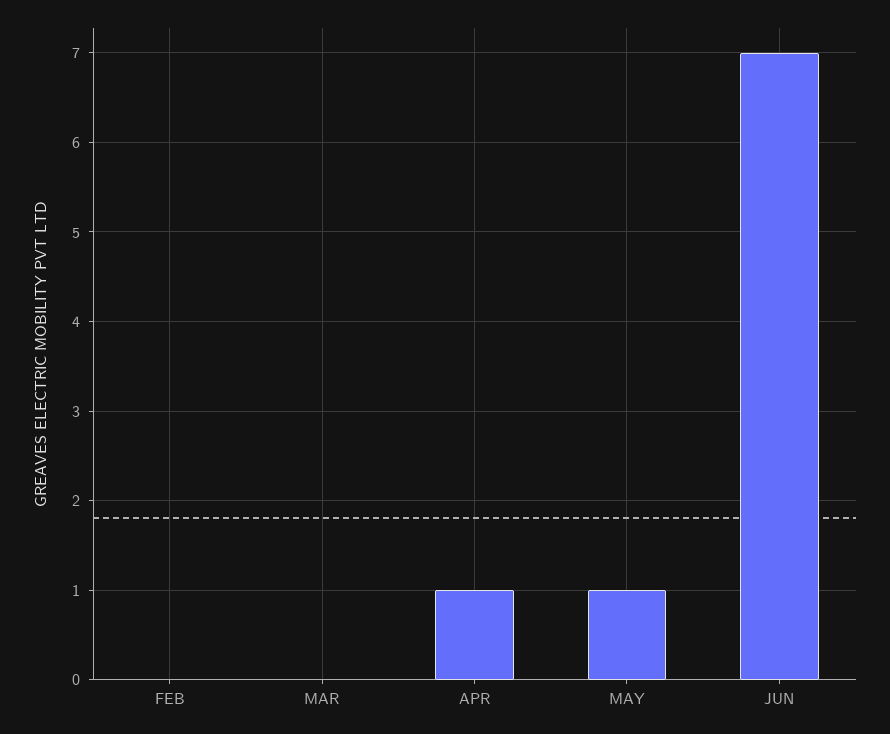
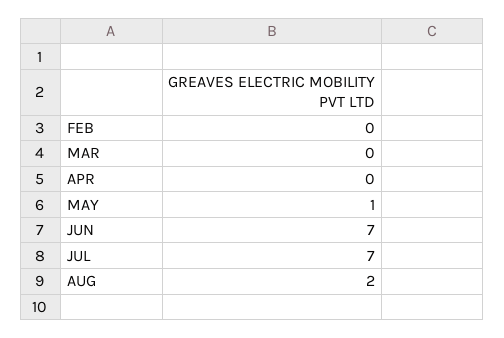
APR: 1 -> 0
JUL: none -> 7
AUG: none -> 2

